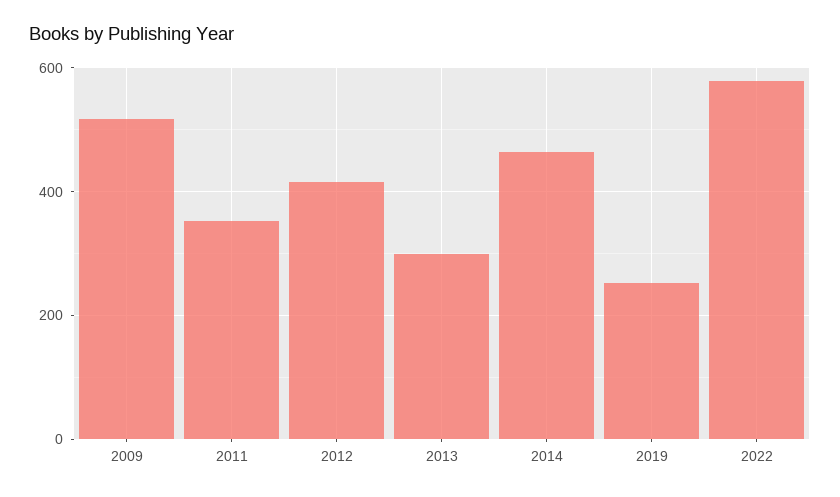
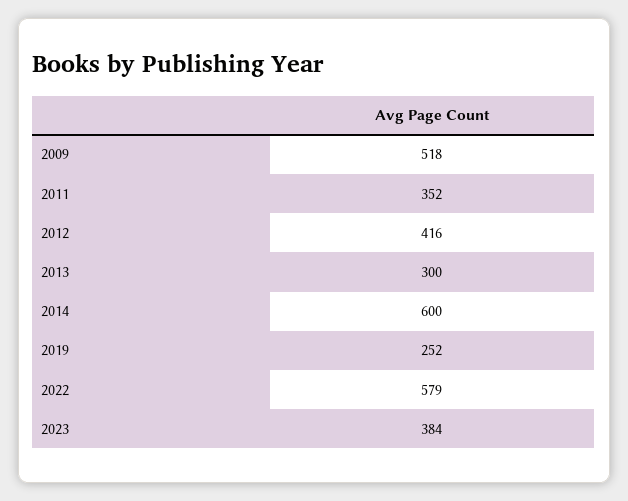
2014: 460 -> 600
2023: none -> 384

